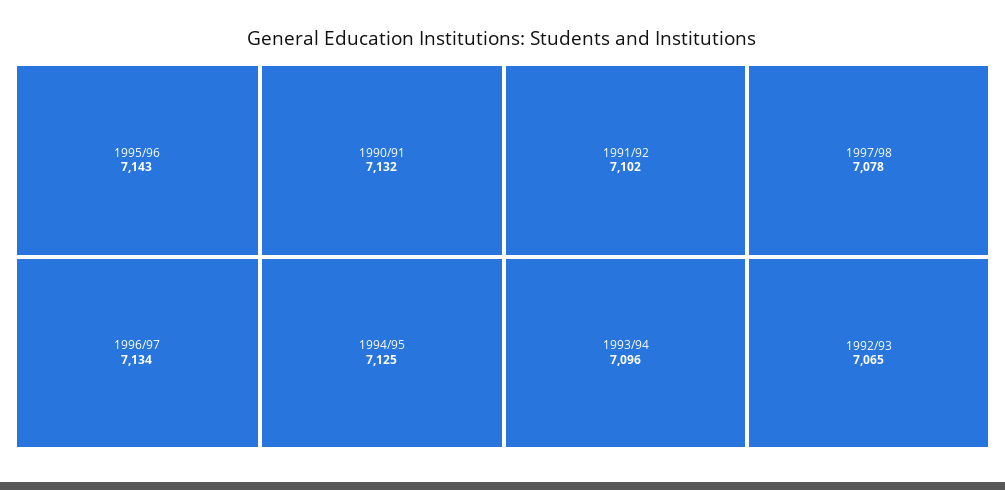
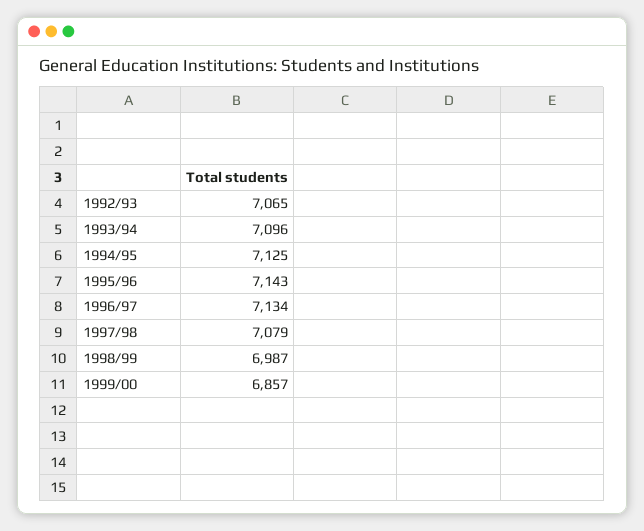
1990/91: 7132 -> none
1991/92: 7102 -> none
1997/98: 7078 -> 7079
1998/99: none -> 6987
1999/00: none -> 6857

